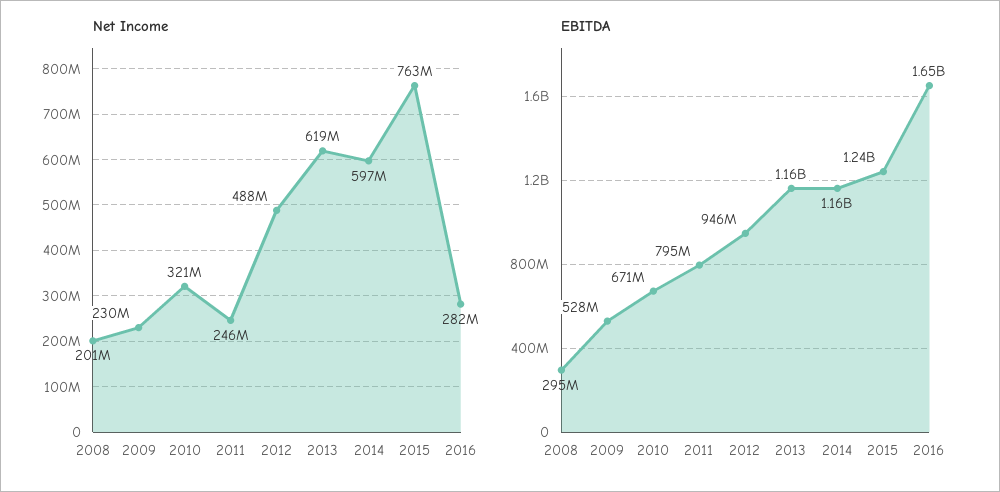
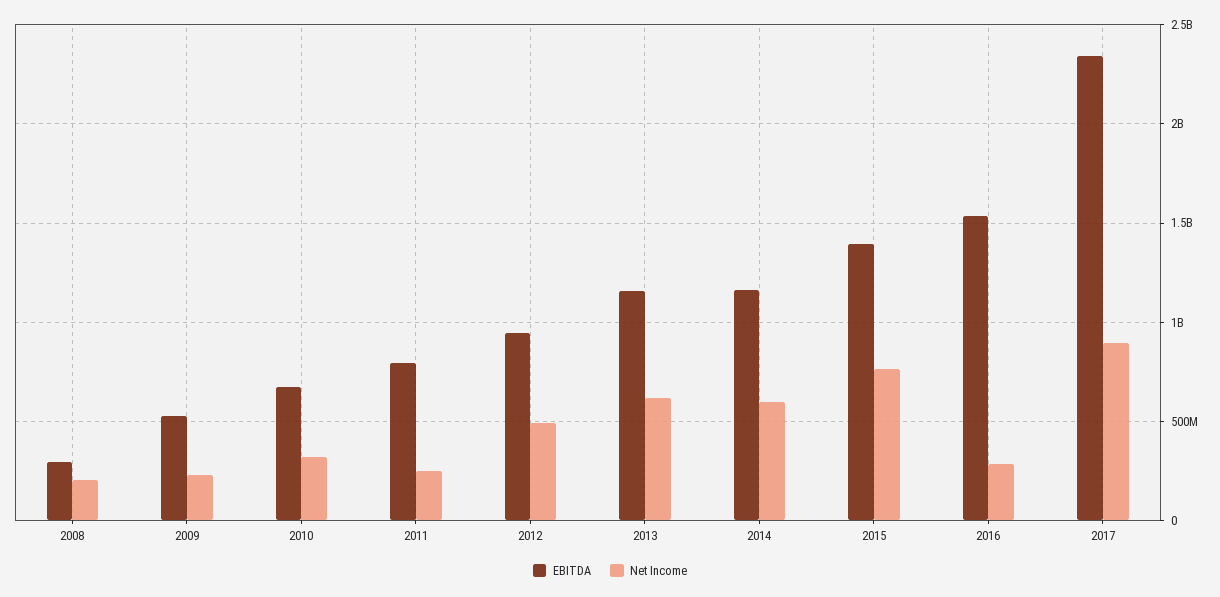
EBITDA, 2015: 1240000000 -> 1400000000
EBITDA, 2016: 1650000000 -> 1550000000
EBITDA, 2017: none -> 2350000000
Net Income, 2017: none -> 900000000

